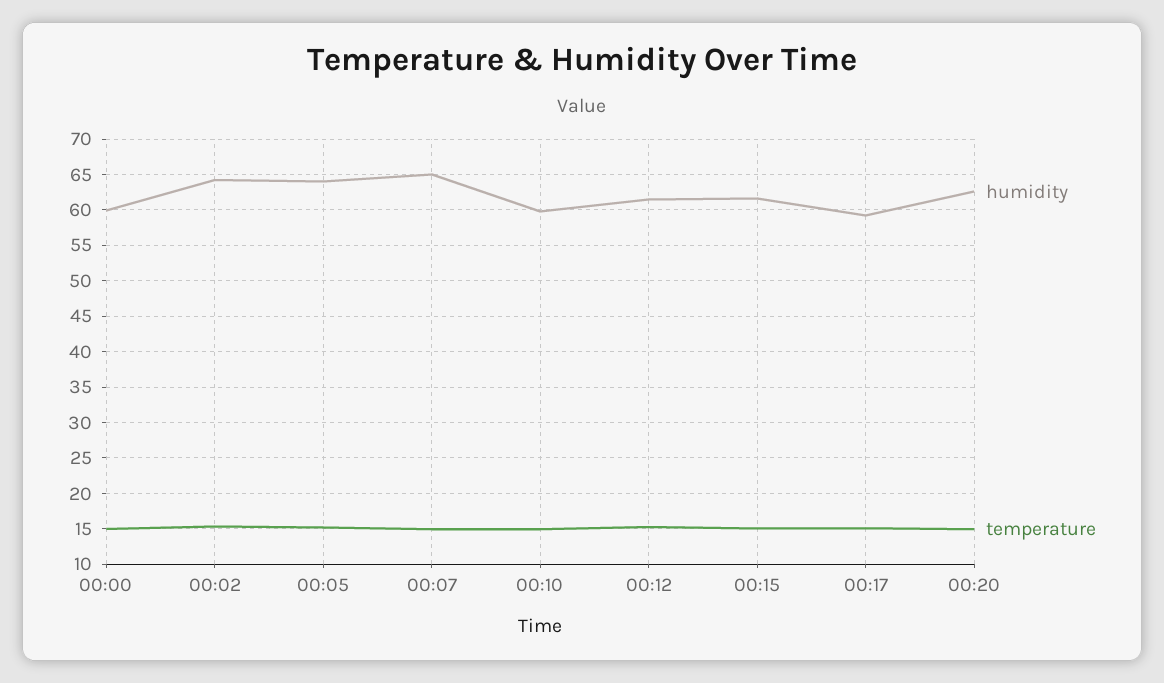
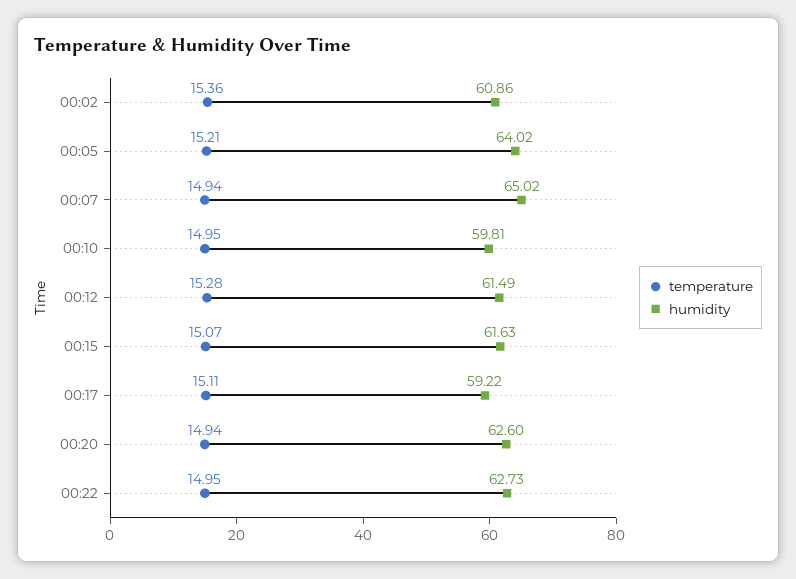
humidity, 00:00: 60 -> none
temperature, 00:00: 15 -> none
humidity, 00:02: 64 -> 60.86
temperature, 00:22: none -> 14.95
humidity, 00:22: none -> 62.73

